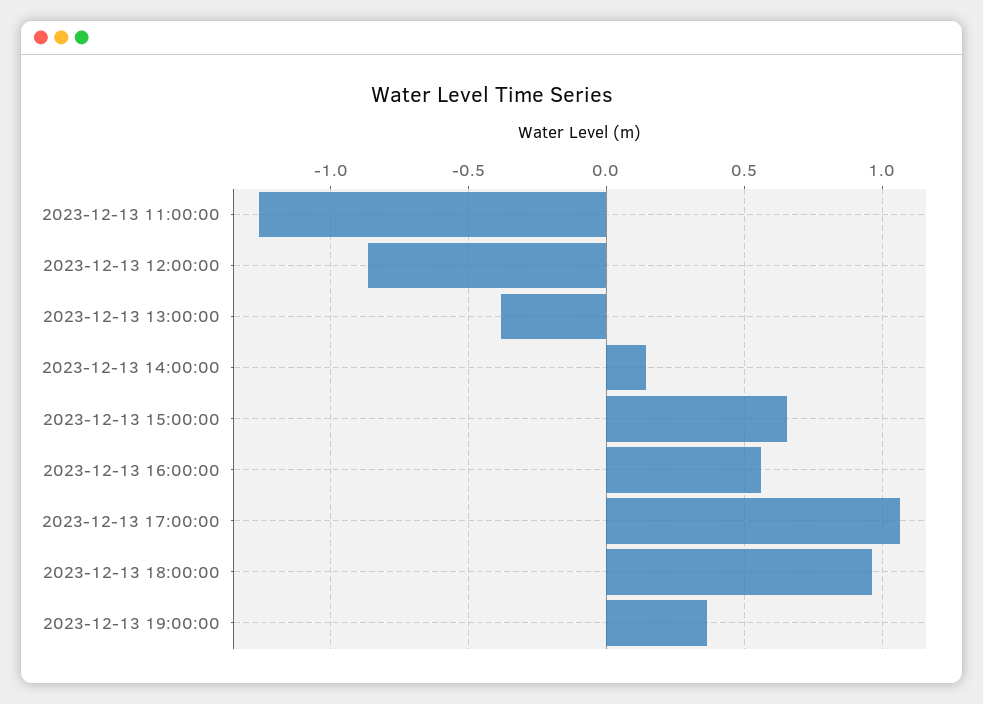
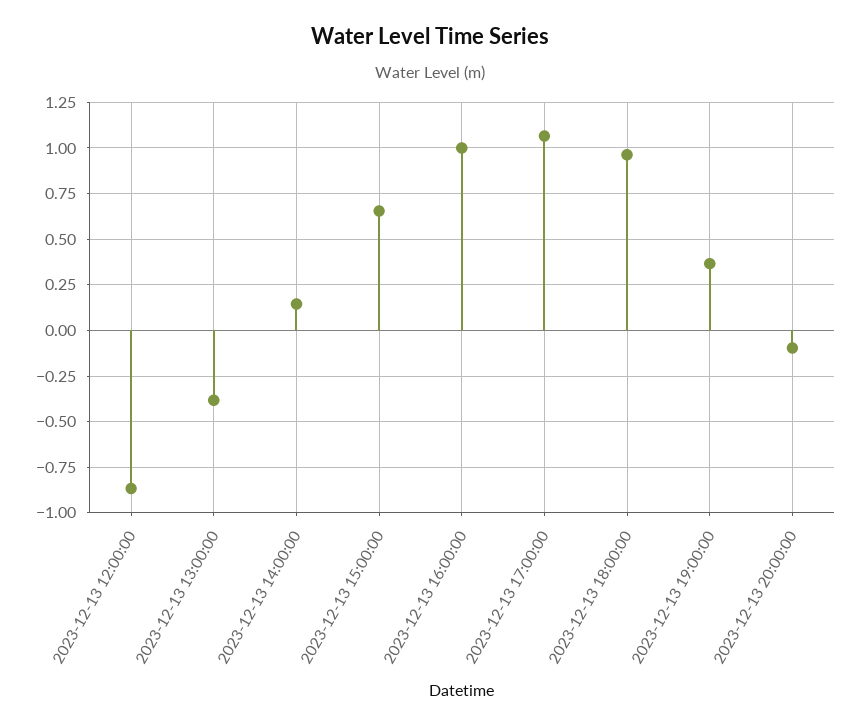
2023-12-13 11:00:00: -1.25 -> none
2023-12-13 16:00:00: 0.55 -> 1
2023-12-13 20:00:00: none -> -0.1

